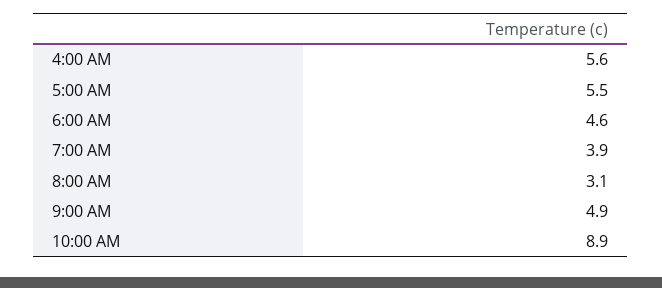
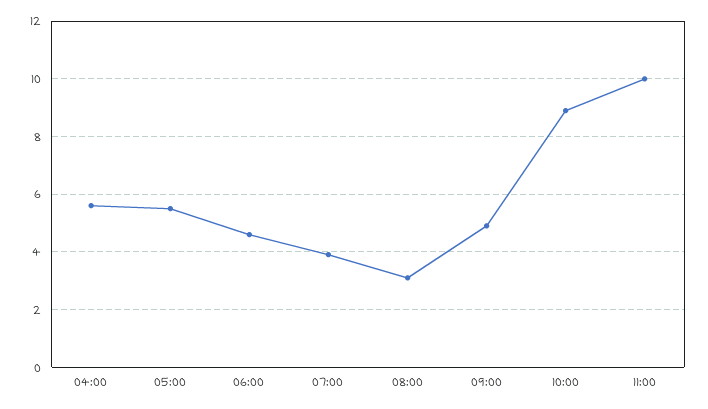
11:00: none -> 10

